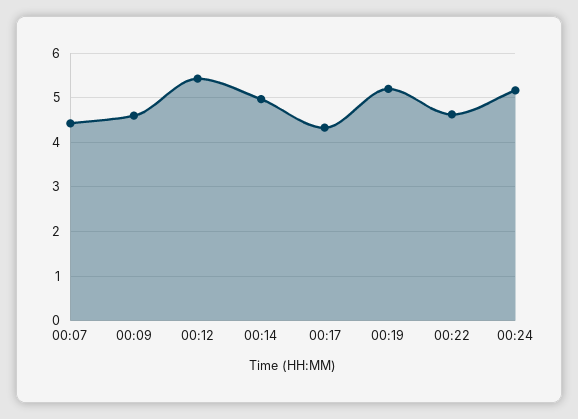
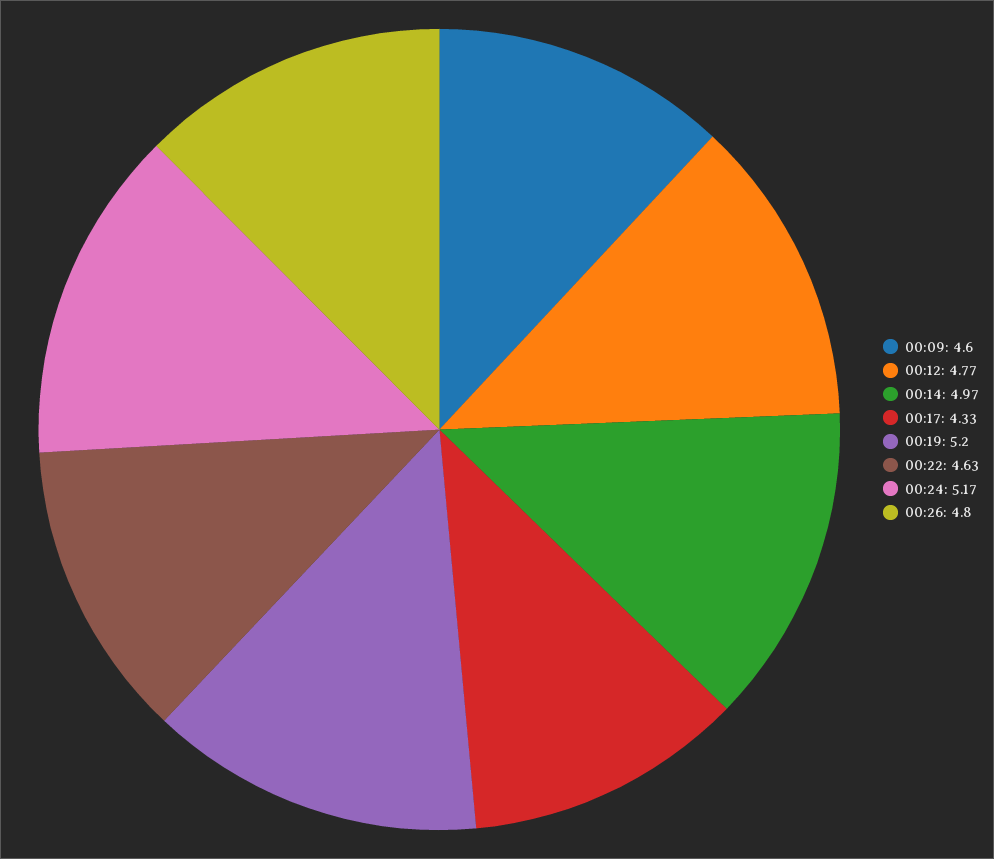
00:07: 4.4 -> none
00:12: 5.4 -> 4.77
00:26: none -> 4.8

